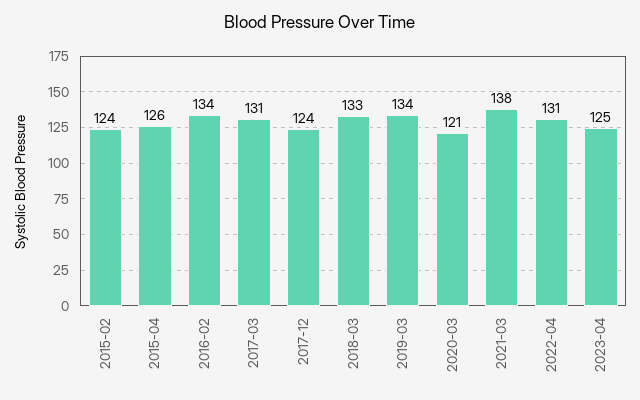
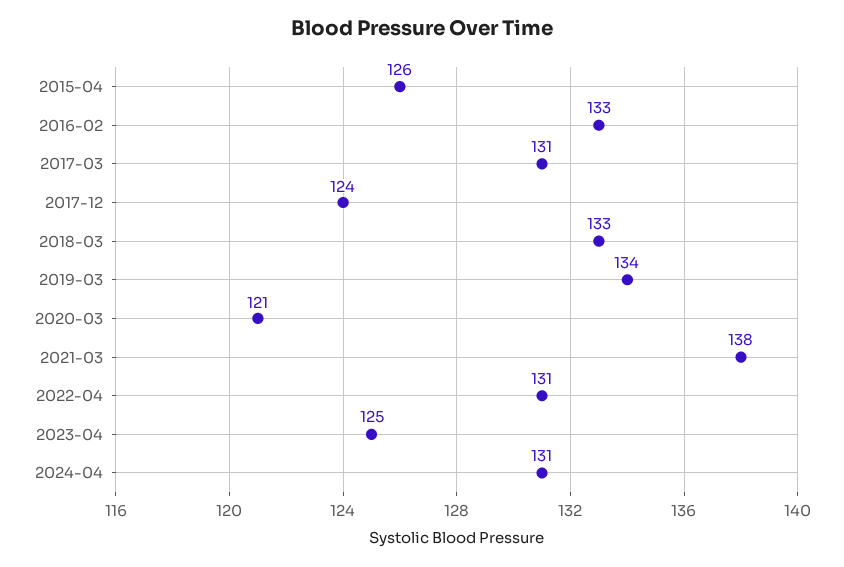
2015-02: 124 -> none
2016-02: 134 -> 133
2024-04: none -> 131

